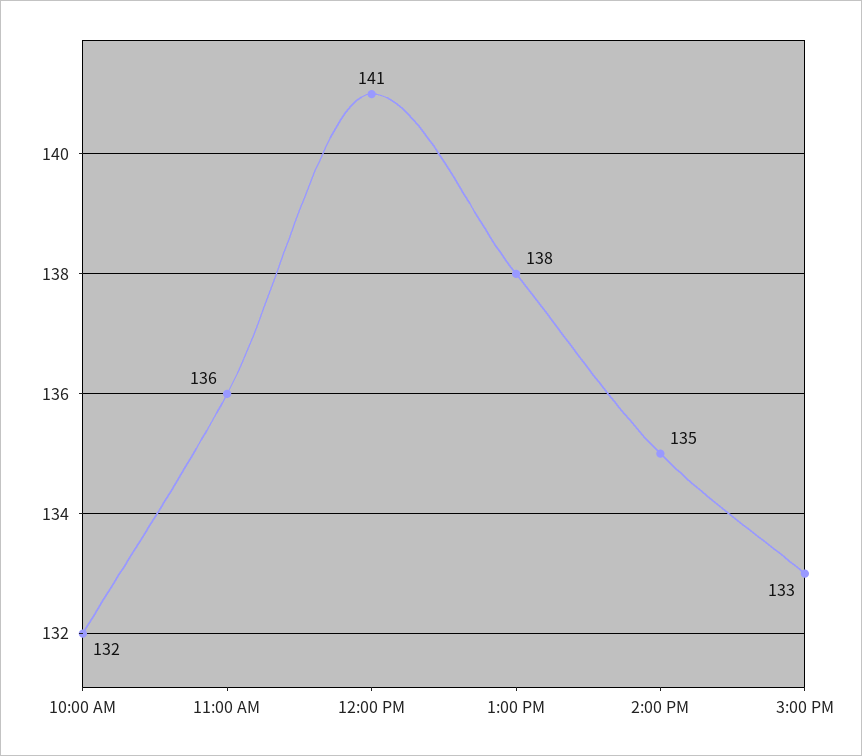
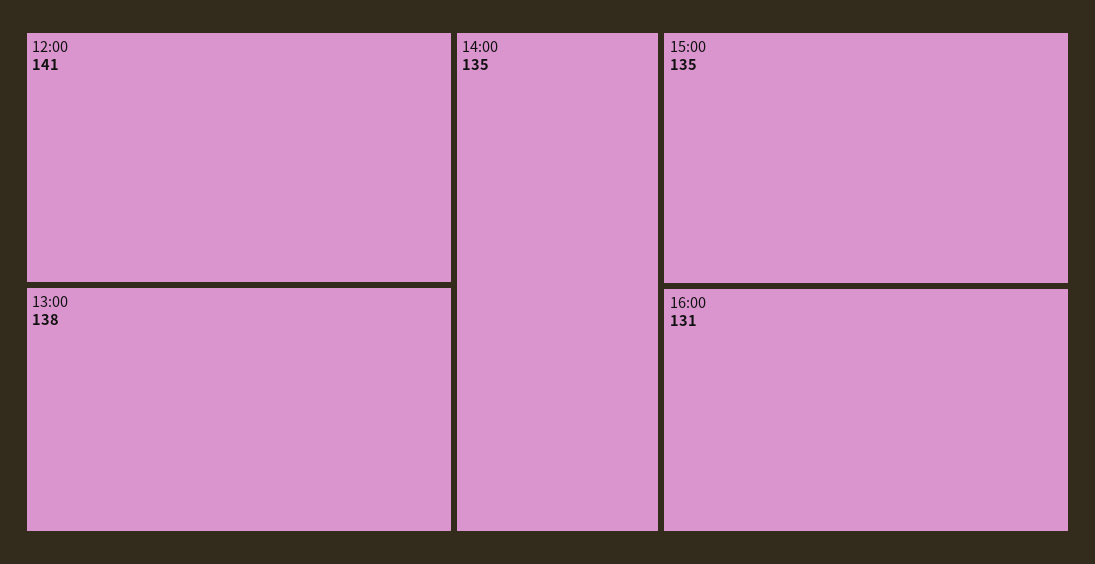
10:00 AM: 132 -> none
11:00 AM: 136 -> none
3:00 PM: 133 -> 135
16:00: none -> 131

